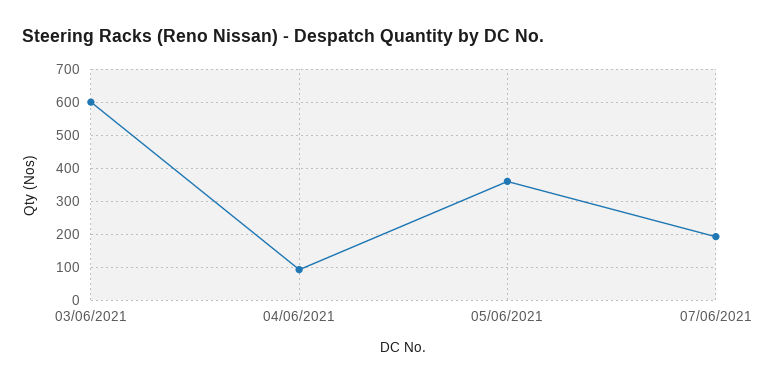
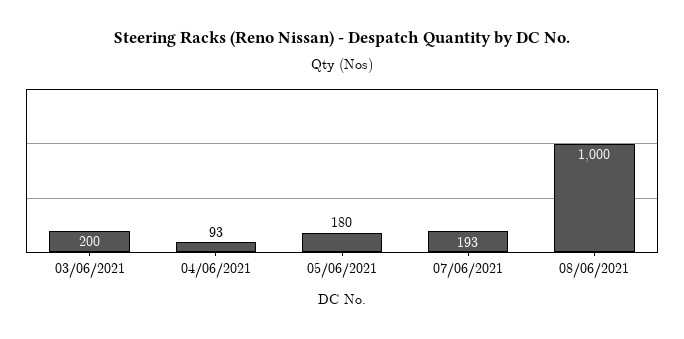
03/06/2021: 600 -> 200
05/06/2021: 360 -> 180
08/06/2021: none -> 1000

